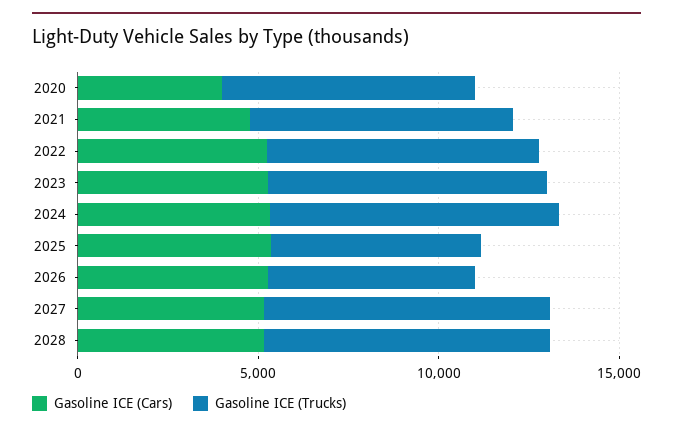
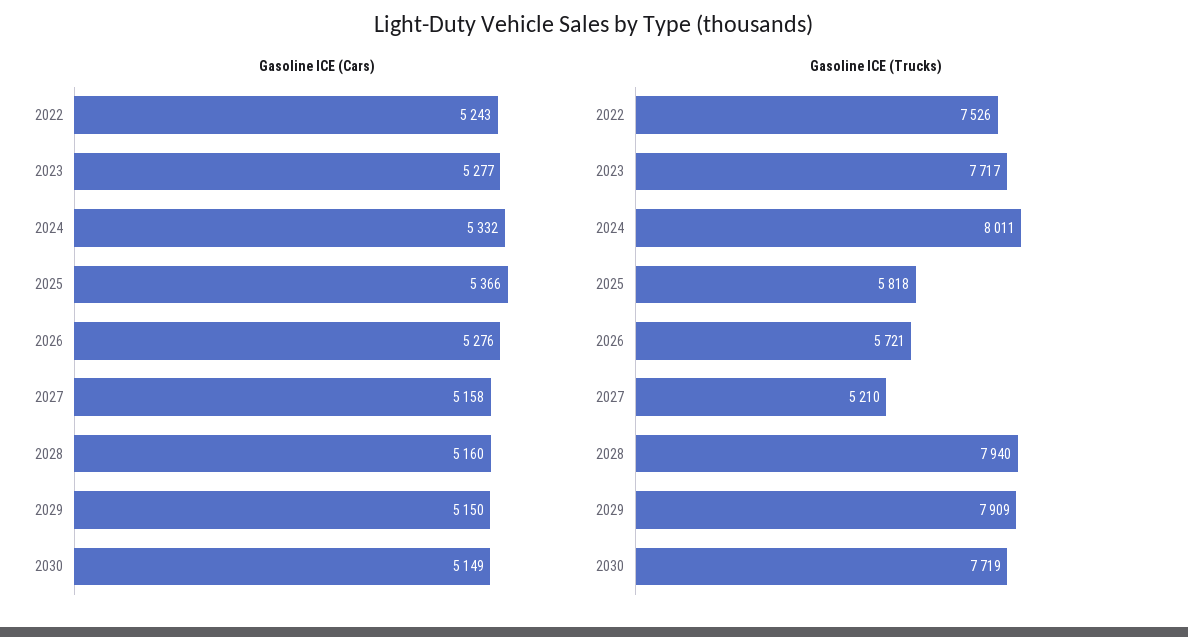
Gasoline ICE (Cars), 2020: 4000 -> none
Gasoline ICE (Trucks), 2020: 7000 -> none
Gasoline ICE (Cars), 2021: 5000 -> none
Gasoline ICE (Trucks), 2021: 7000 -> none
Gasoline ICE (Trucks), 2027: 8000 -> 5210
Gasoline ICE (Cars), 2029: none -> 5150
Gasoline ICE (Cars), 2030: none -> 5149
Gasoline ICE (Trucks), 2029: none -> 7909
Gasoline ICE (Trucks), 2030: none -> 7719

